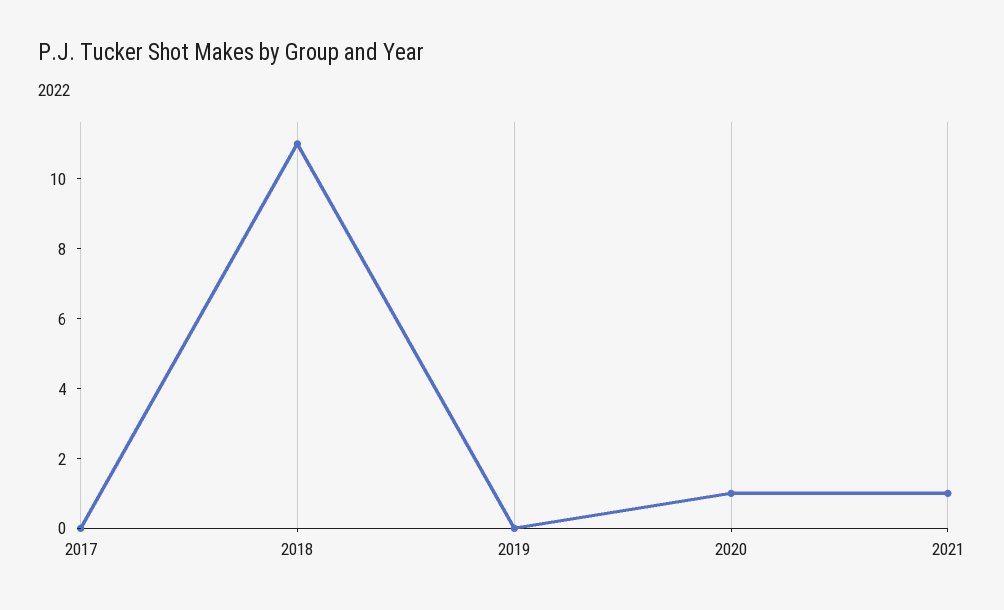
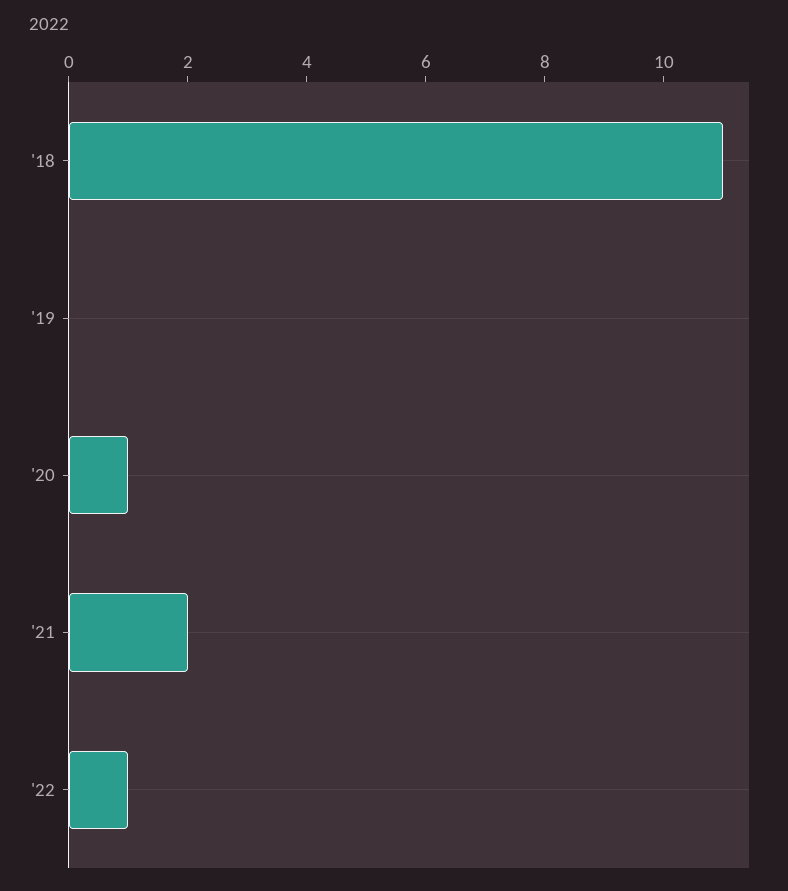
2017: 0 -> none
2021: 1 -> 2
'22: none -> 1

